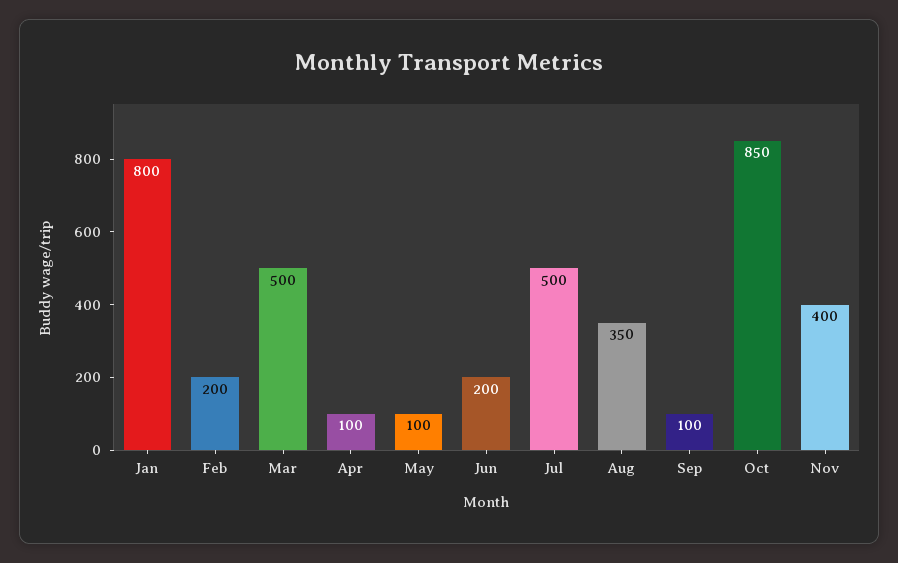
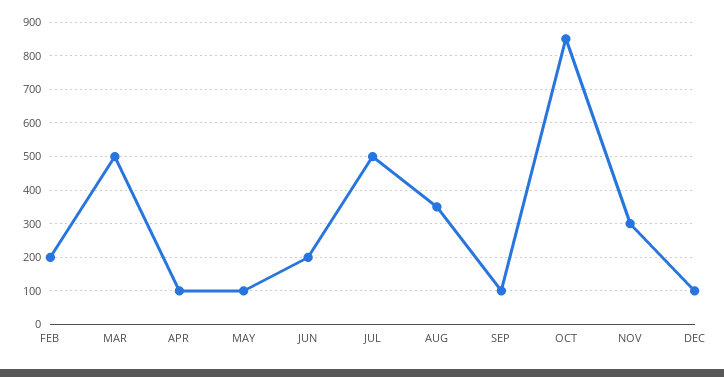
Jan: 800 -> none
Nov: 400 -> 300
DEC: none -> 100

